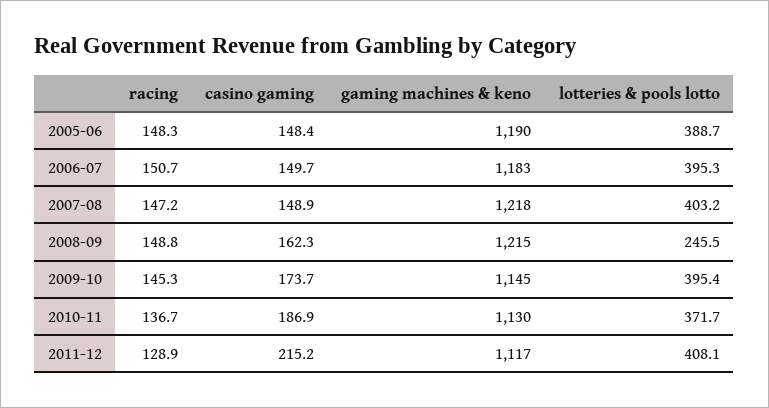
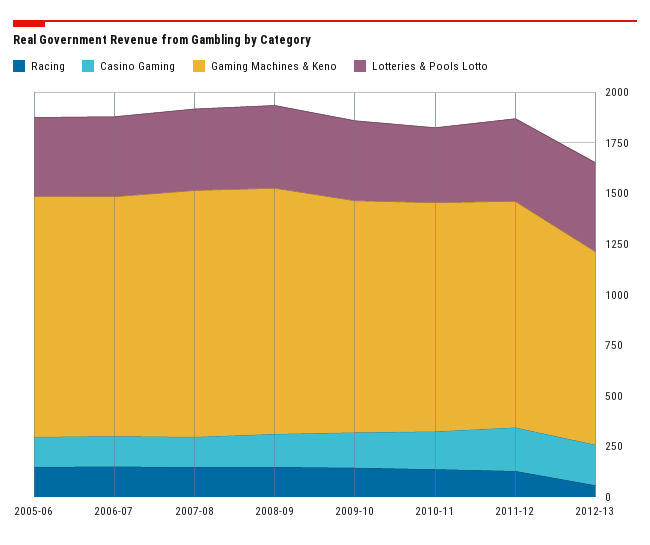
lotteries & pools lotto, 2008-09: 245.5 -> 400
racing, 2012-13: none -> 50
casino gaming, 2012-13: none -> 200
gaming machines & keno, 2012-13: none -> 950
lotteries & pools lotto, 2012-13: none -> 450

